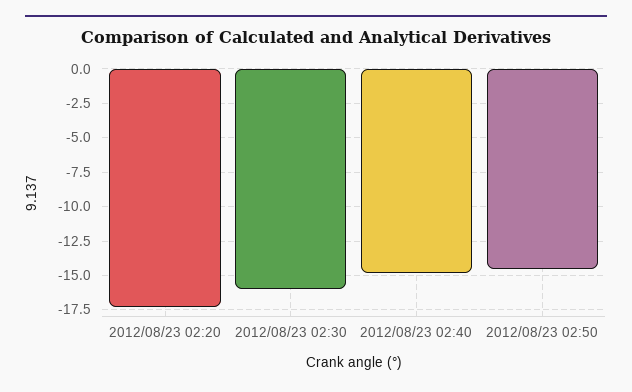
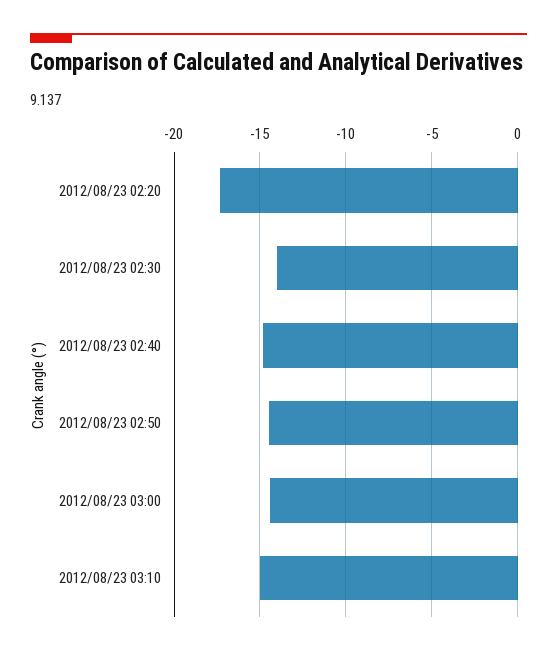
2012/08/23 02:30: -16 -> -14
2012/08/23 03:00: none -> -14.5
2012/08/23 03:10: none -> -15

